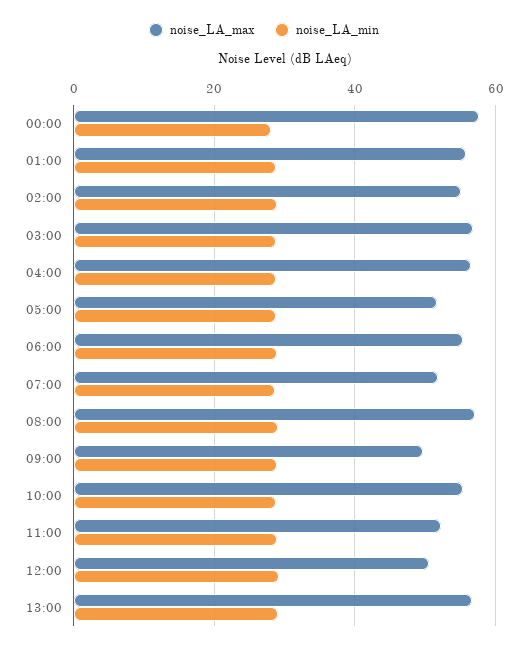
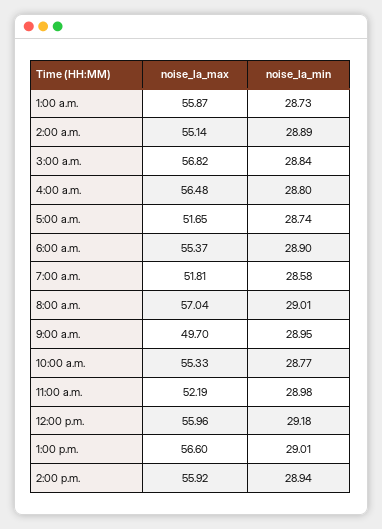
noise_LA_max, 00:00: 58 -> none
noise_LA_min, 00:00: 28 -> none
noise_LA_max, 12:00: 50 -> 55.96
noise_LA_max, 2:00 p.m.: none -> 55.92
noise_LA_min, 2:00 p.m.: none -> 28.94

